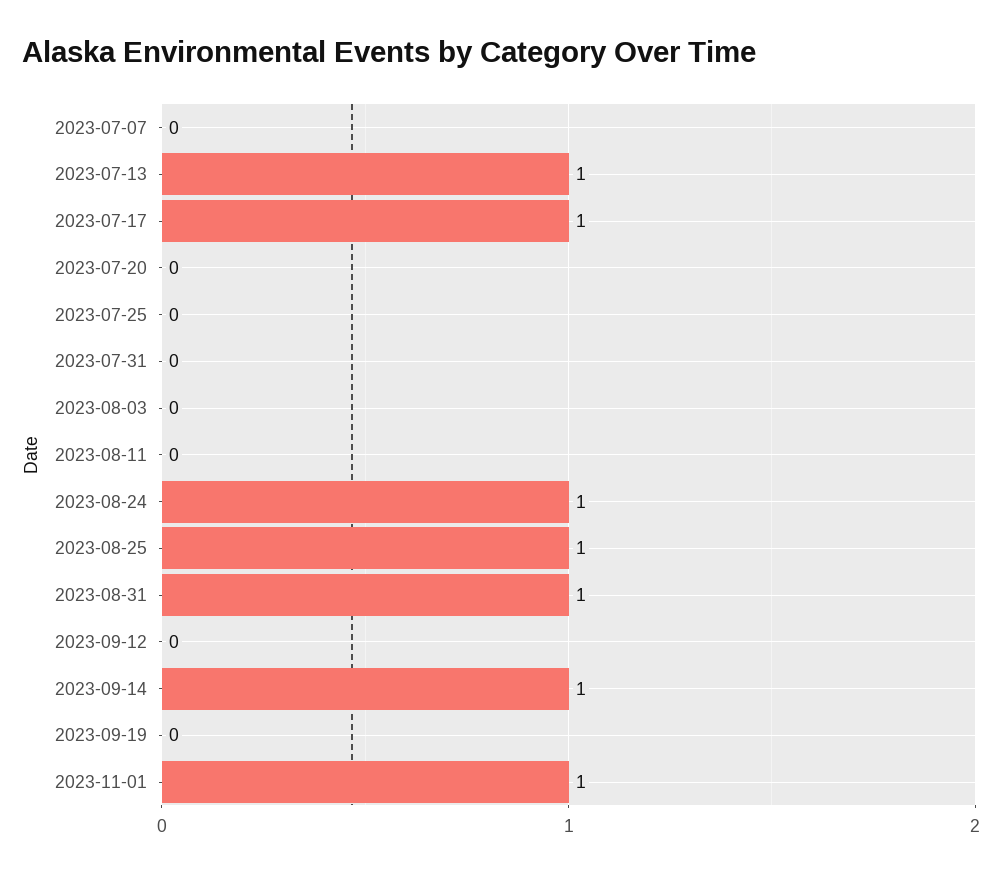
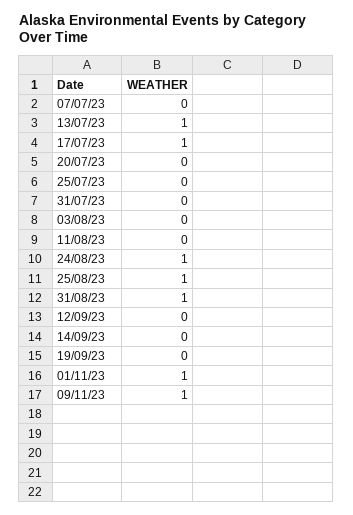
2023-09-14: 1 -> 0
09/11/23: none -> 1

